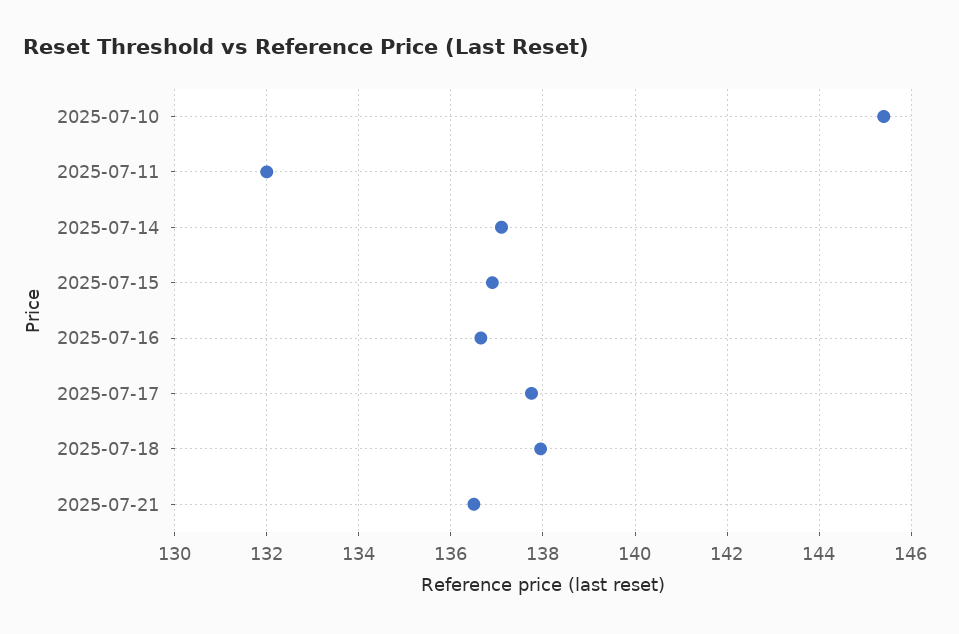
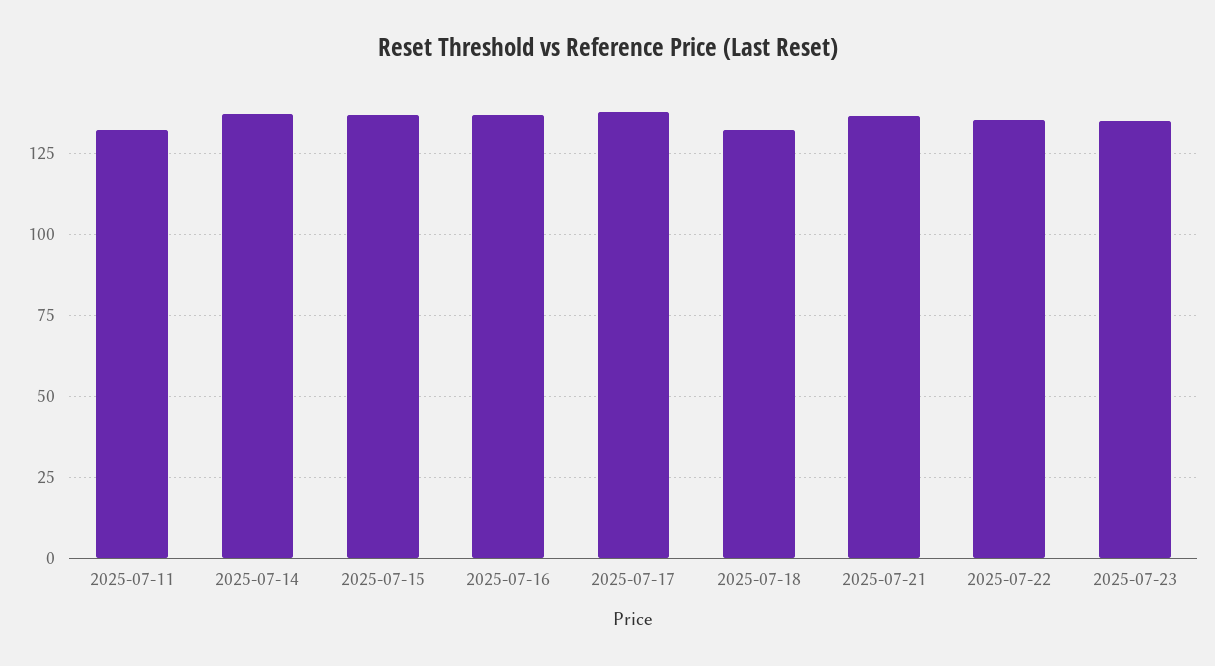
2025-07-10: 145.4 -> none
2025-07-18: 138 -> 132.5
2025-07-22: none -> 135
2025-07-23: none -> 135

